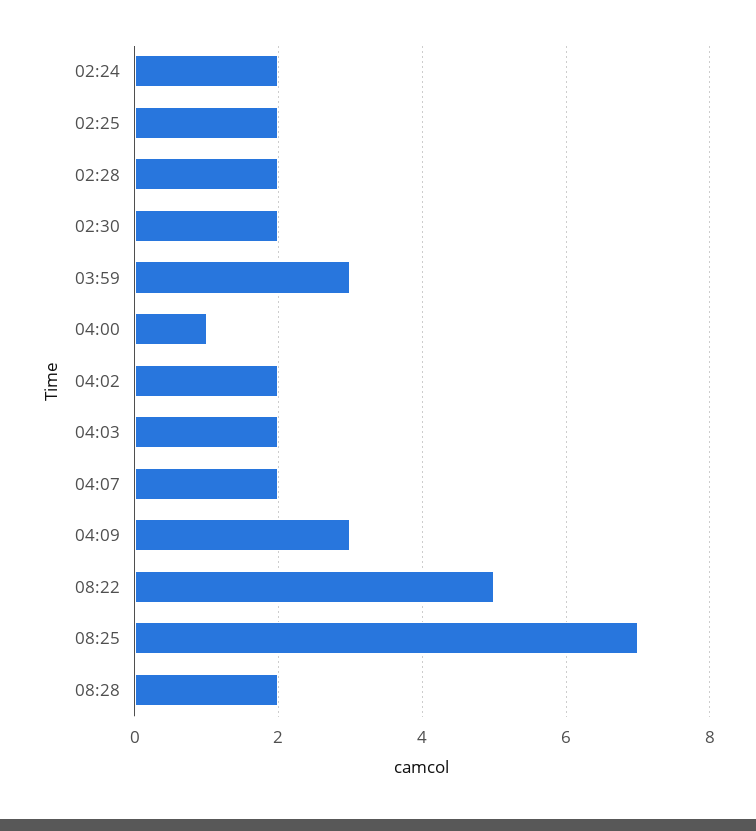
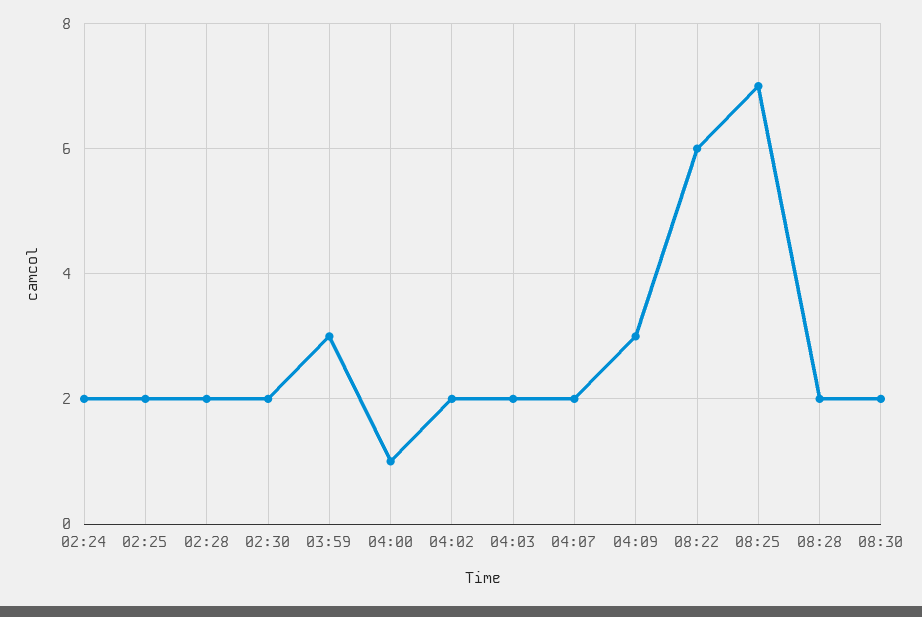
08:22: 5 -> 6
08:30: none -> 2

